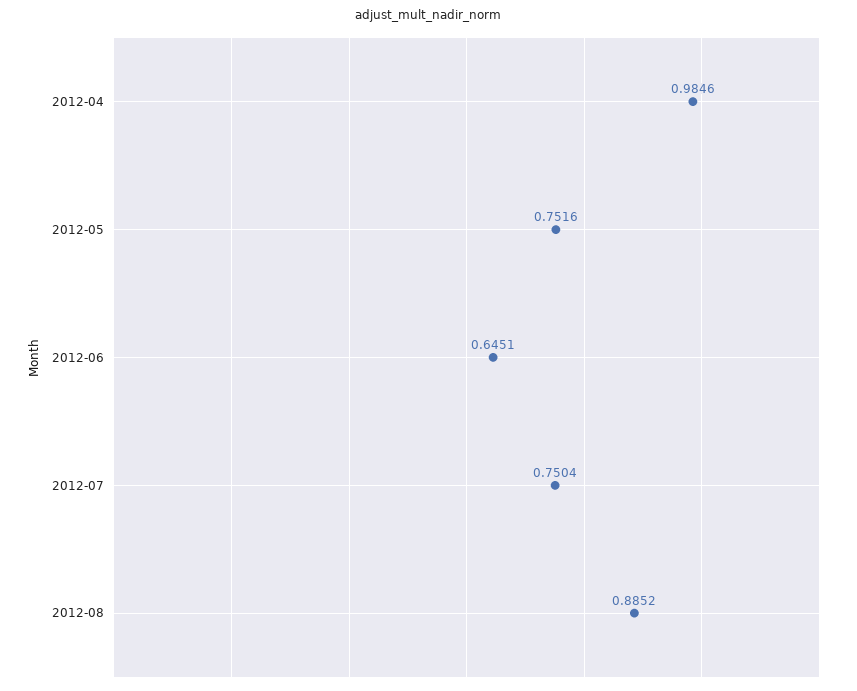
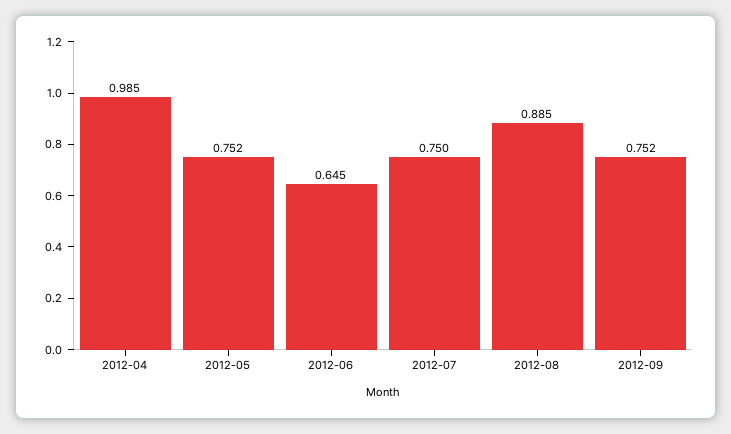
2012-09: none -> 0.752

